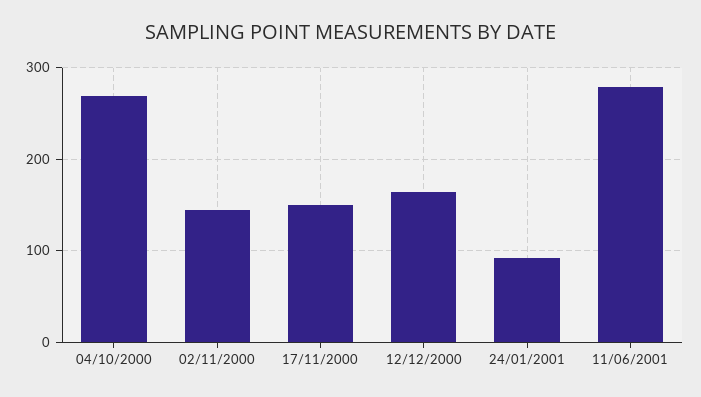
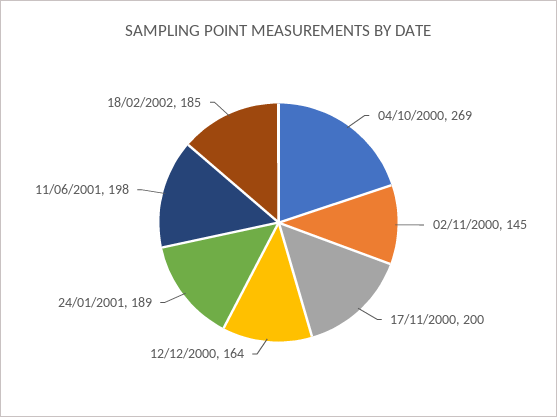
17/11/2000: 150 -> 200
24/01/2001: 90 -> 189
11/06/2001: 280 -> 198
18/02/2002: none -> 185

